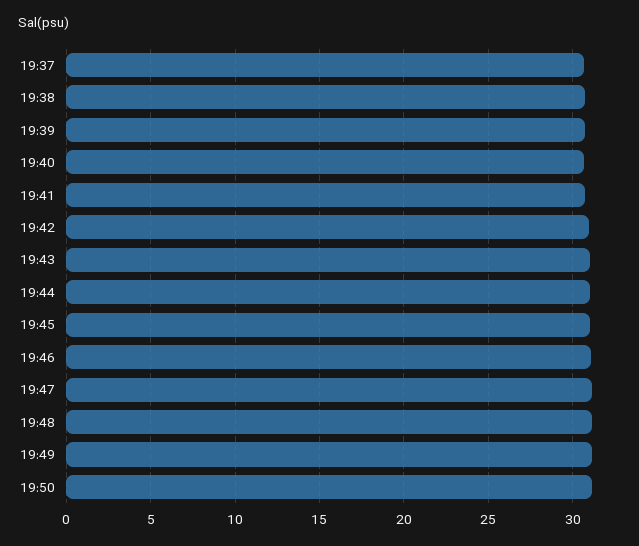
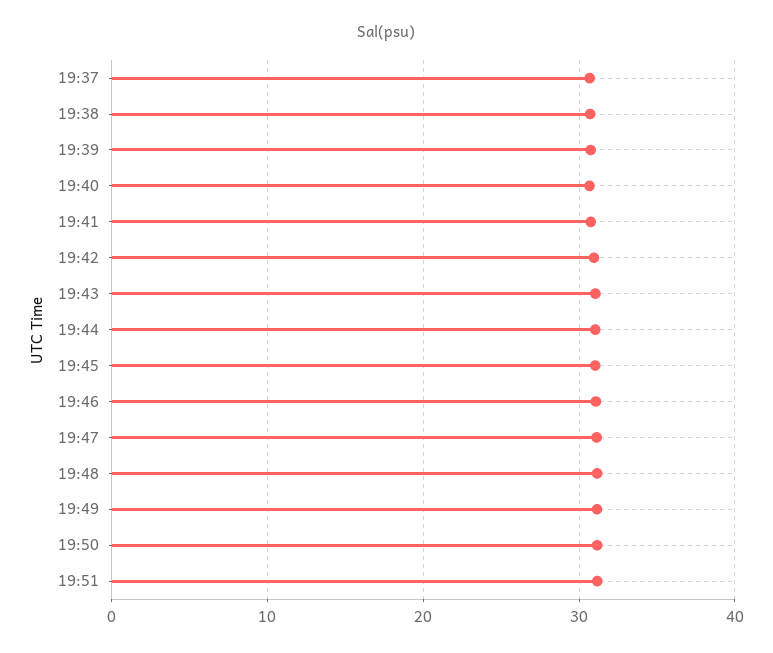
19:51: none -> 31

